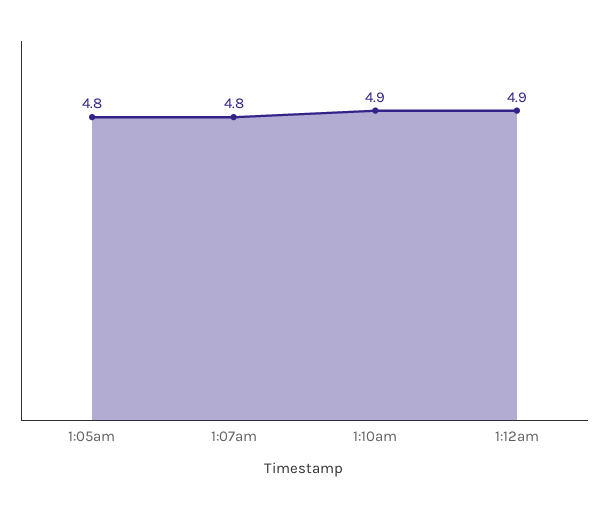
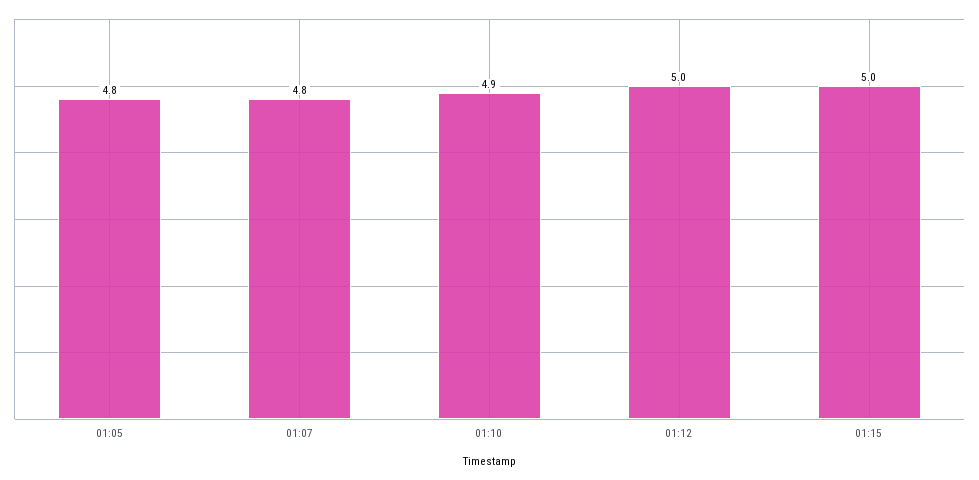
1:12am: 4.9 -> 5
01:15: none -> 5

